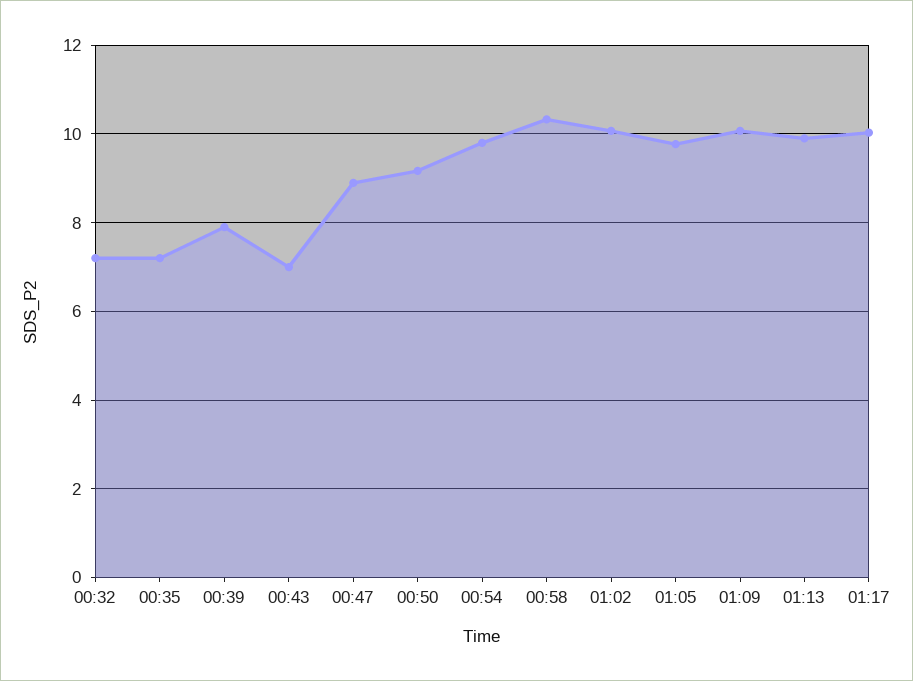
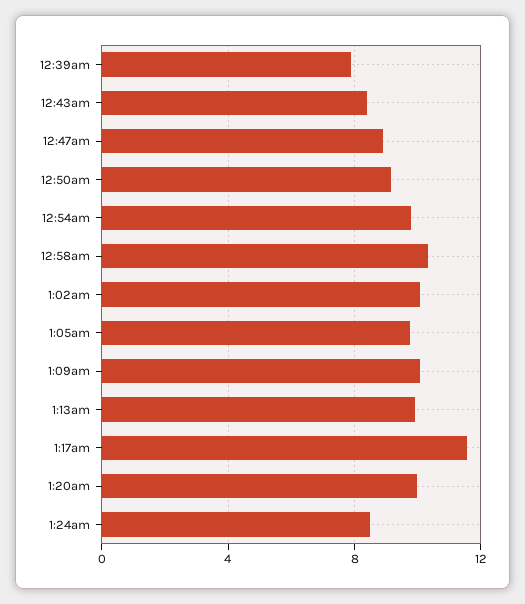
00:32: 7.2 -> none
00:35: 7.2 -> none
00:43: 7 -> 8.5
01:17: 10 -> 11.5
1:20am: none -> 10
1:24am: none -> 8.5

